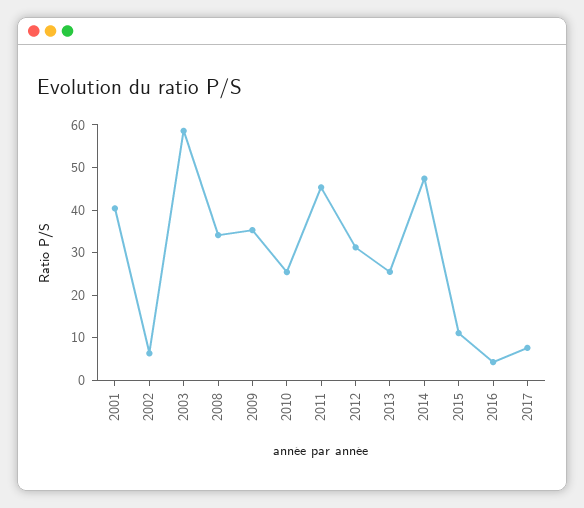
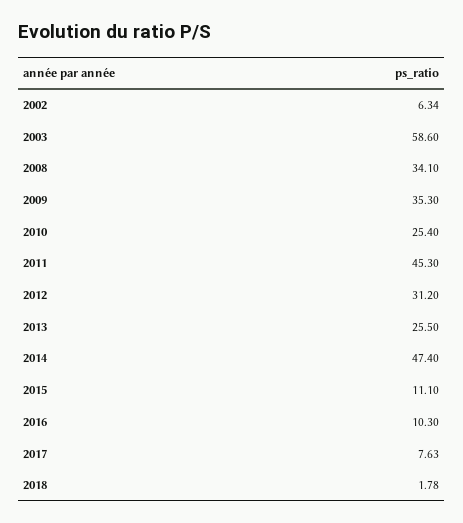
2001: 40 -> none
2016: 4 -> 10.3
2018: none -> 1.78

